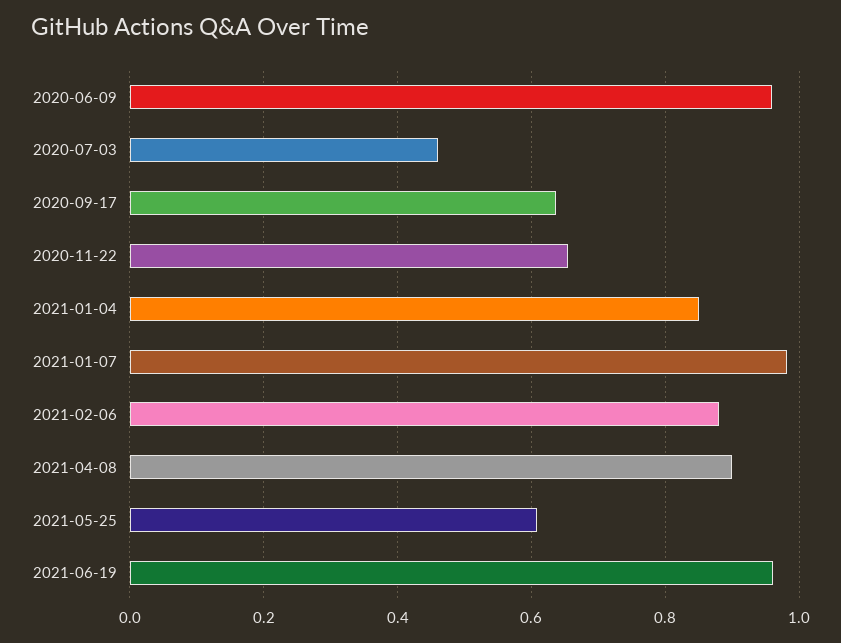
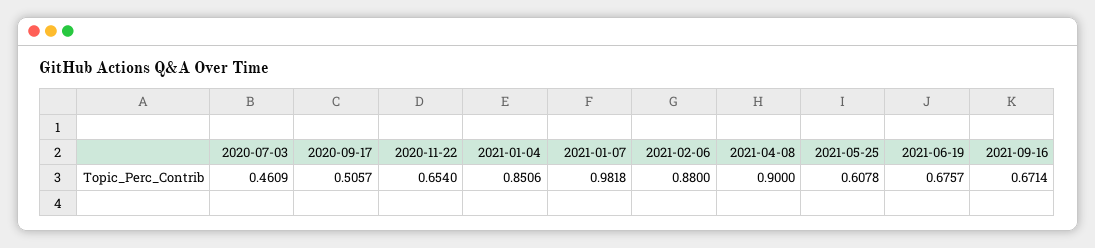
2020-06-09: 0.96 -> none
2020-09-17: 0.64 -> 0.5057
2021-06-19: 0.96 -> 0.6757
2021-09-16: none -> 0.6714

